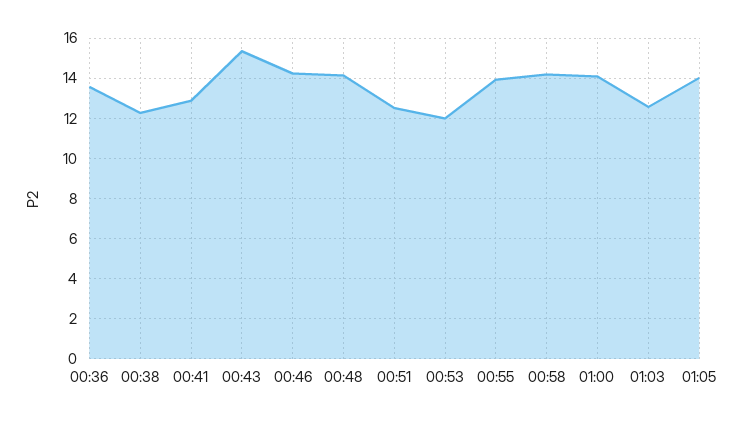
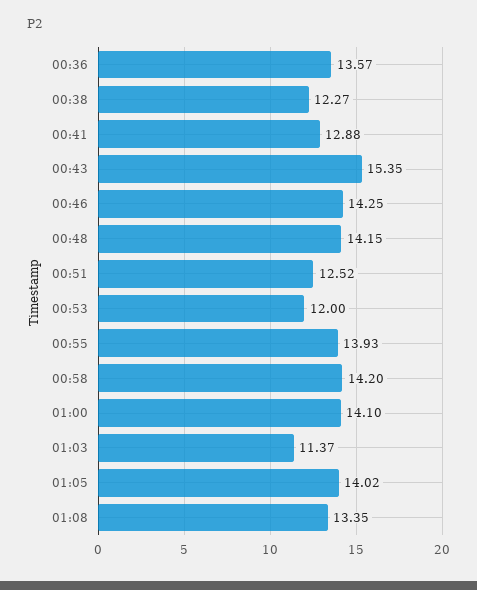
01:03: 12.5 -> 11.37
01:08: none -> 13.35

